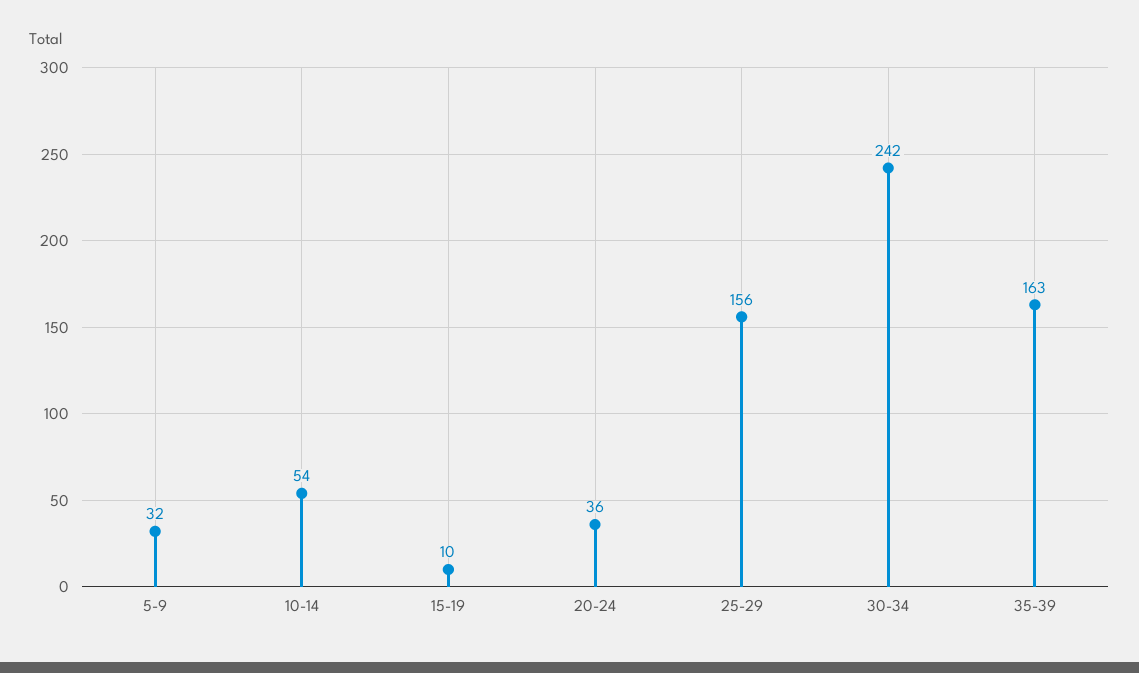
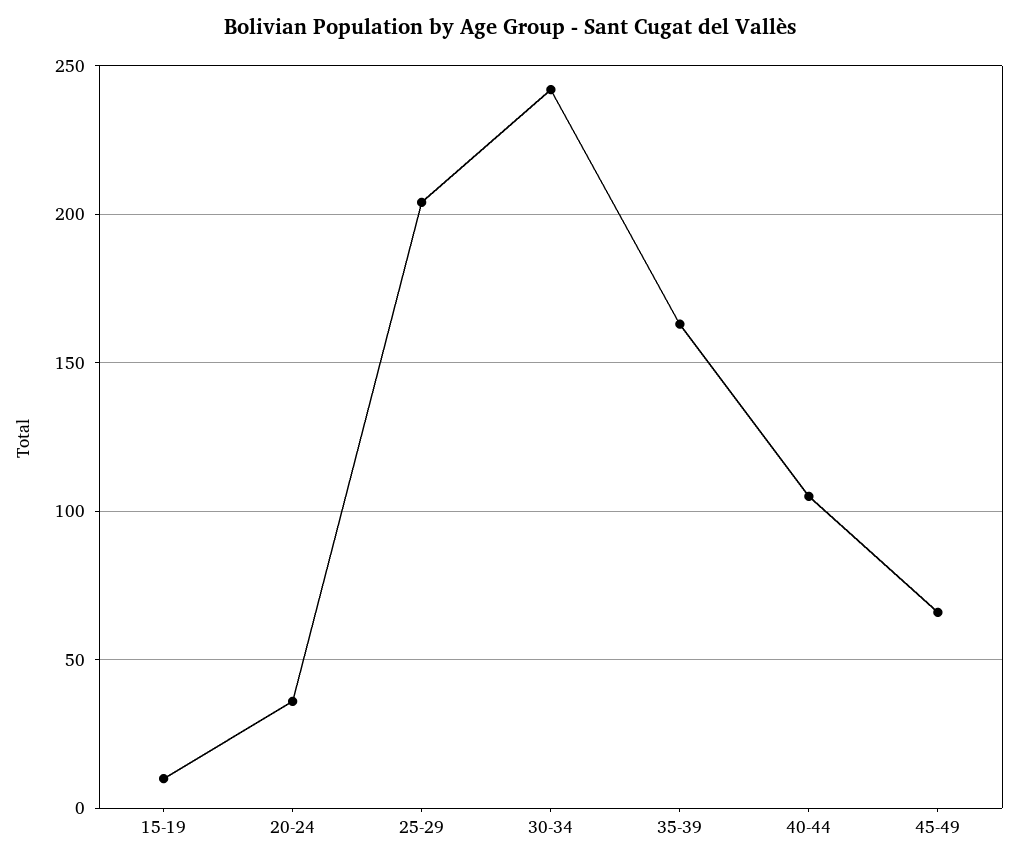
5-9: 32 -> none
10-14: 54 -> none
25-29: 156 -> 205
40-44: none -> 105
45-49: none -> 65

